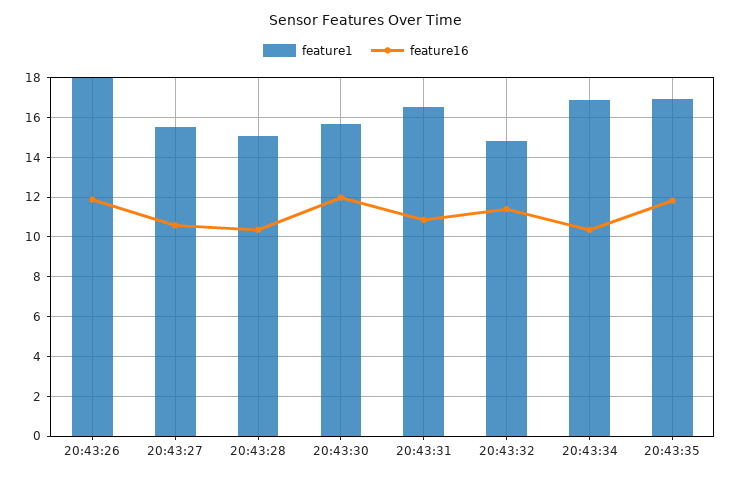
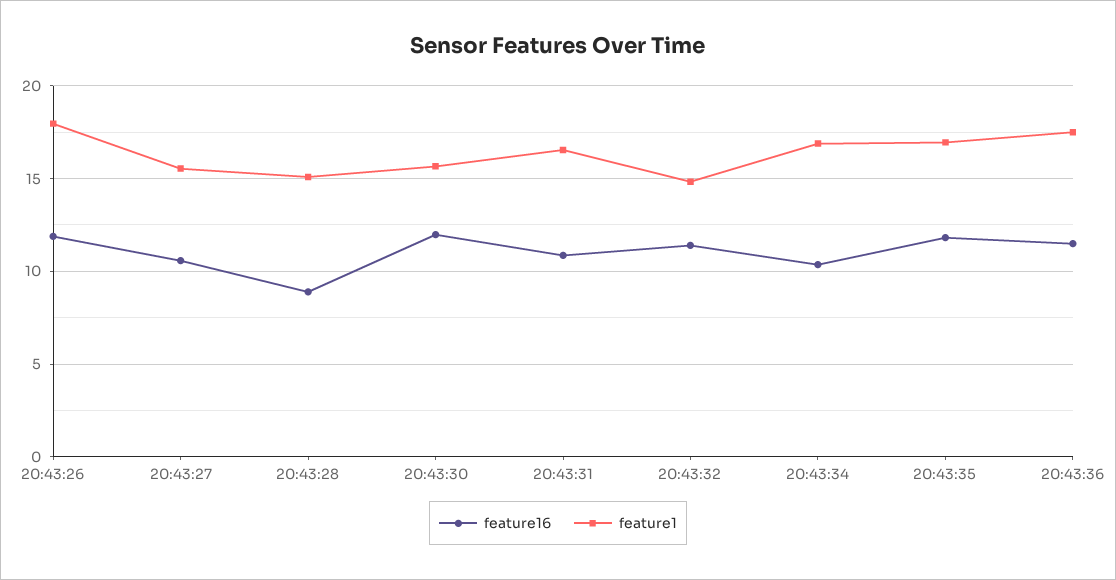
feature16, 20:43:28: 10.5 -> 9
feature16, 20:43:36: none -> 11.5
feature1, 20:43:36: none -> 17.5

